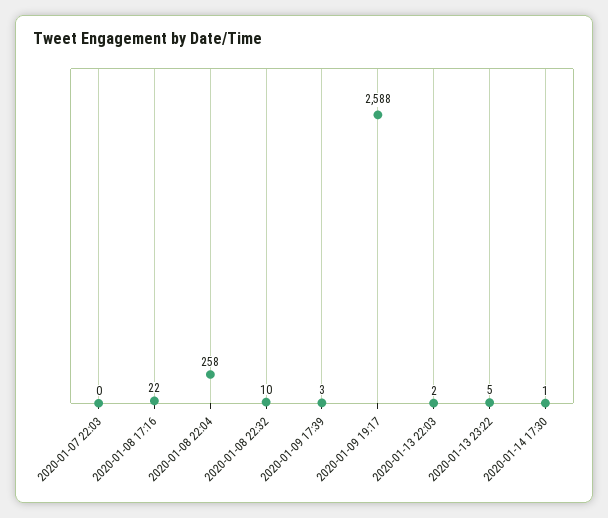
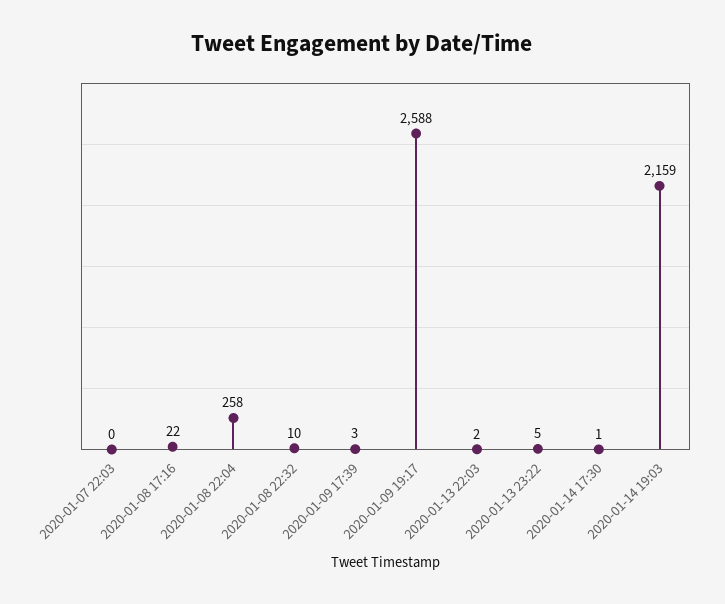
2020-01-14 19:03: none -> 2159

